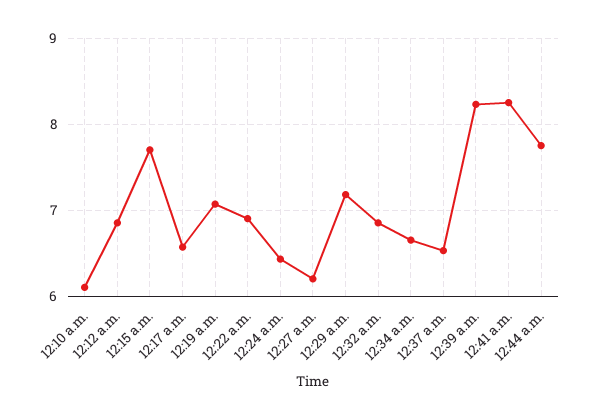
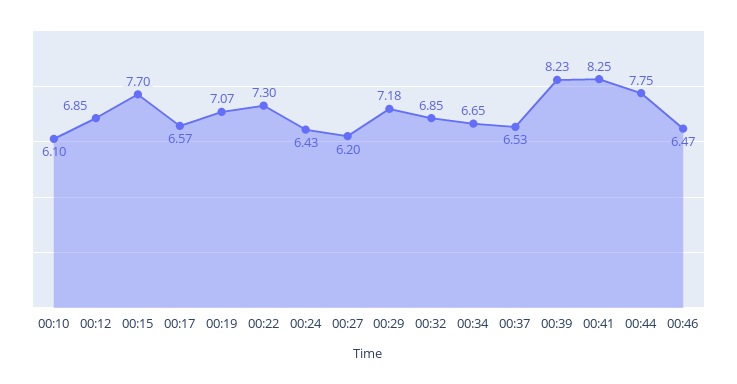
12:22 a.m.: 6.9 -> 7.3
00:46: none -> 6.47

